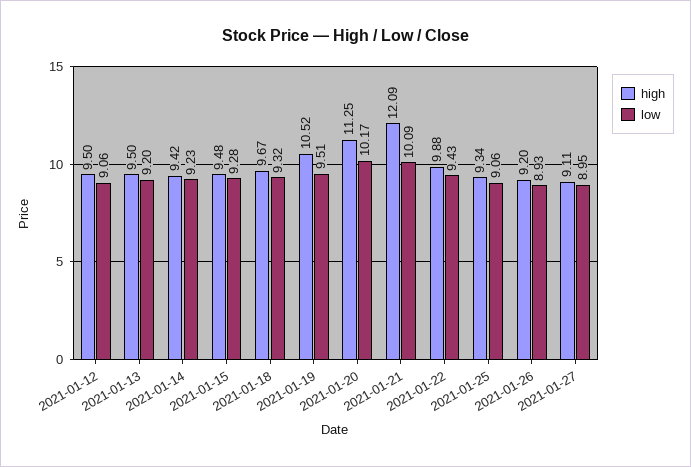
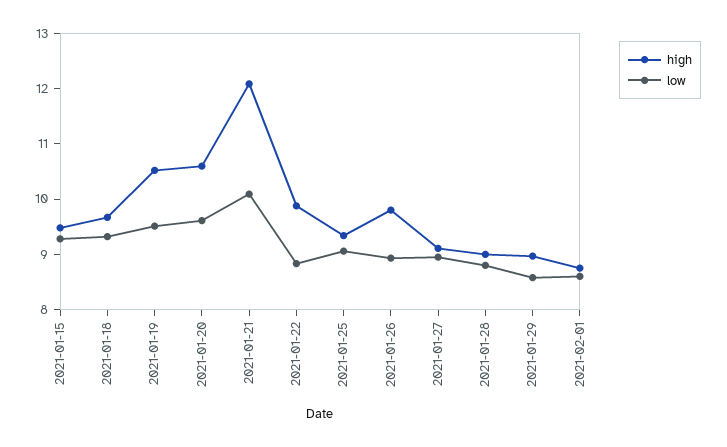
high, 2021-01-12: 9.5 -> none
low, 2021-01-12: 9.06 -> none
high, 2021-01-13: 9.5 -> none
low, 2021-01-13: 9.2 -> none
high, 2021-01-14: 9.42 -> none
low, 2021-01-14: 9.23 -> none
high, 2021-01-20: 11.25 -> 10.6
low, 2021-01-20: 10.17 -> 9.6
low, 2021-01-22: 9.43 -> 8.8
high, 2021-01-26: 9.2 -> 9.8
high, 2021-01-28: none -> 9
low, 2021-01-28: none -> 8.8
high, 2021-01-29: none -> 9
low, 2021-01-29: none -> 8.6
high, 2021-02-01: none -> 8.8
low, 2021-02-01: none -> 8.6

